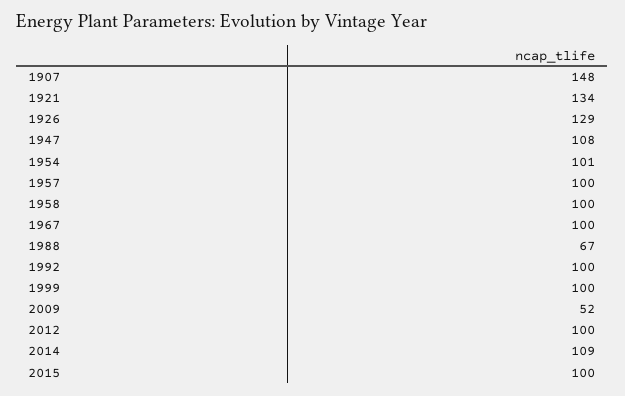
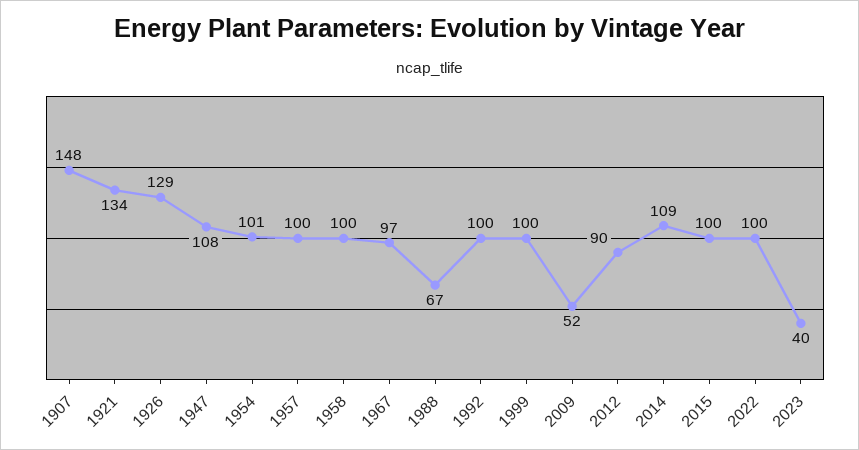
1967: 100 -> 97
2012: 100 -> 90
2022: none -> 100
2023: none -> 40

